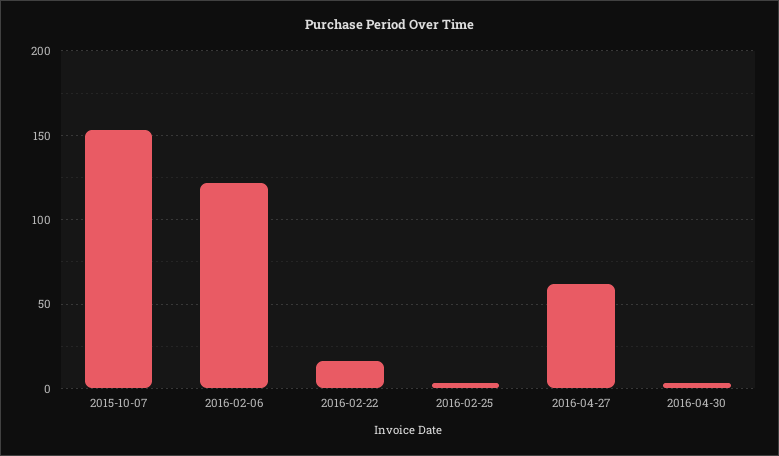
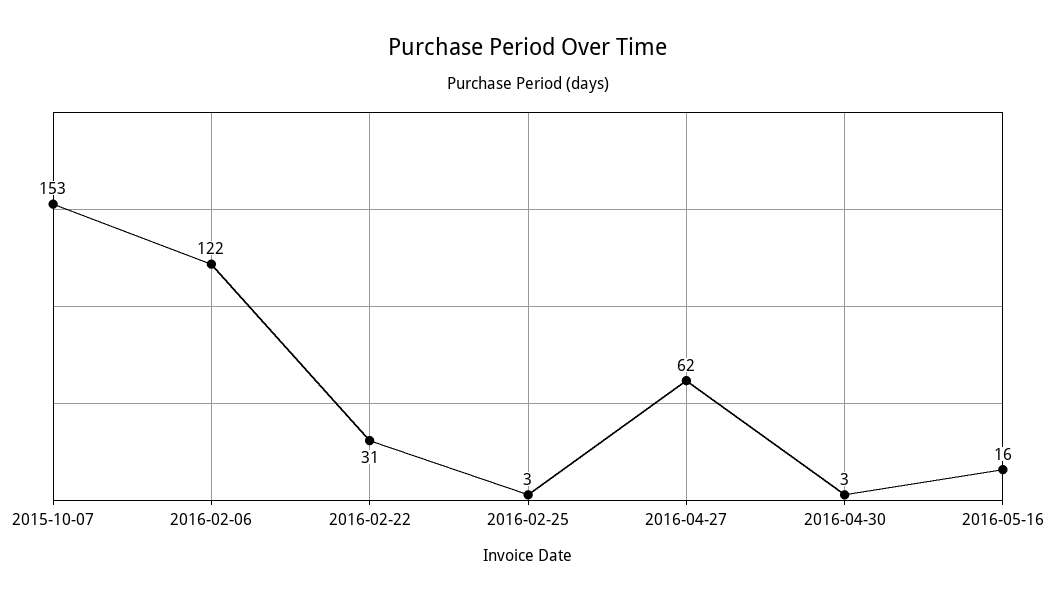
2016-02-22: 15 -> 31
2016-05-16: none -> 16

